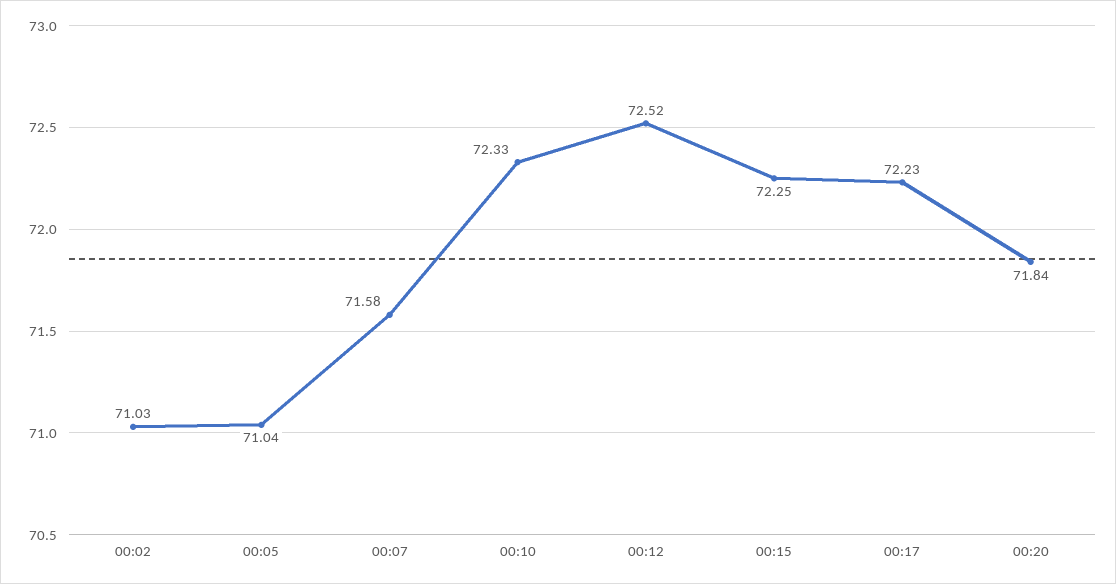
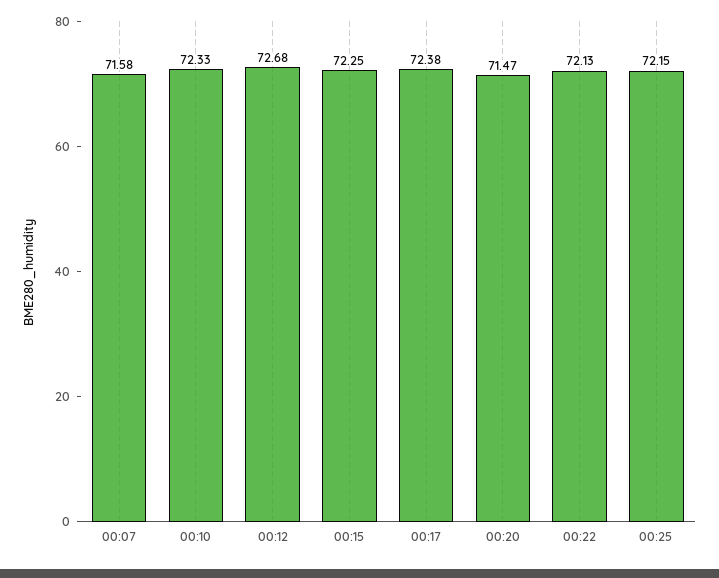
00:02: 71.03 -> none
00:05: 71.04 -> none
00:12: 72.52 -> 72.68
00:17: 72.23 -> 72.38
00:20: 71.84 -> 71.47
00:22: none -> 72.13
00:25: none -> 72.15

